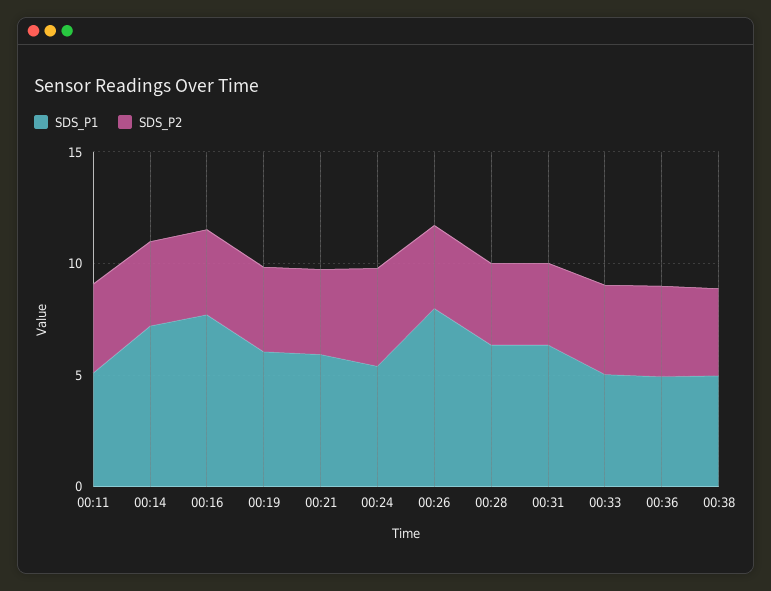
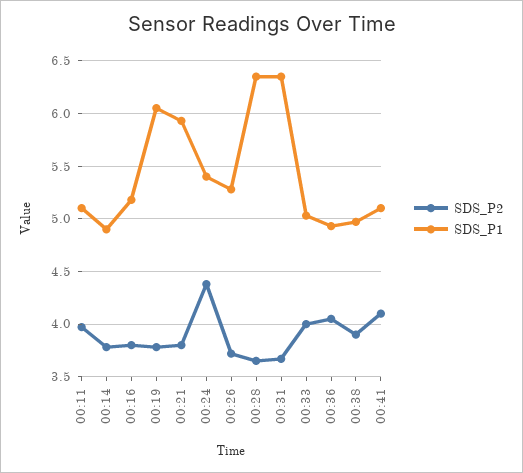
SDS_P1, 00:14: 7 -> 4.9
SDS_P1, 00:16: 8 -> 5.2
SDS_P1, 00:26: 8 -> 5.3
SDS_P2, 00:41: none -> 4.1
SDS_P1, 00:41: none -> 5.1

